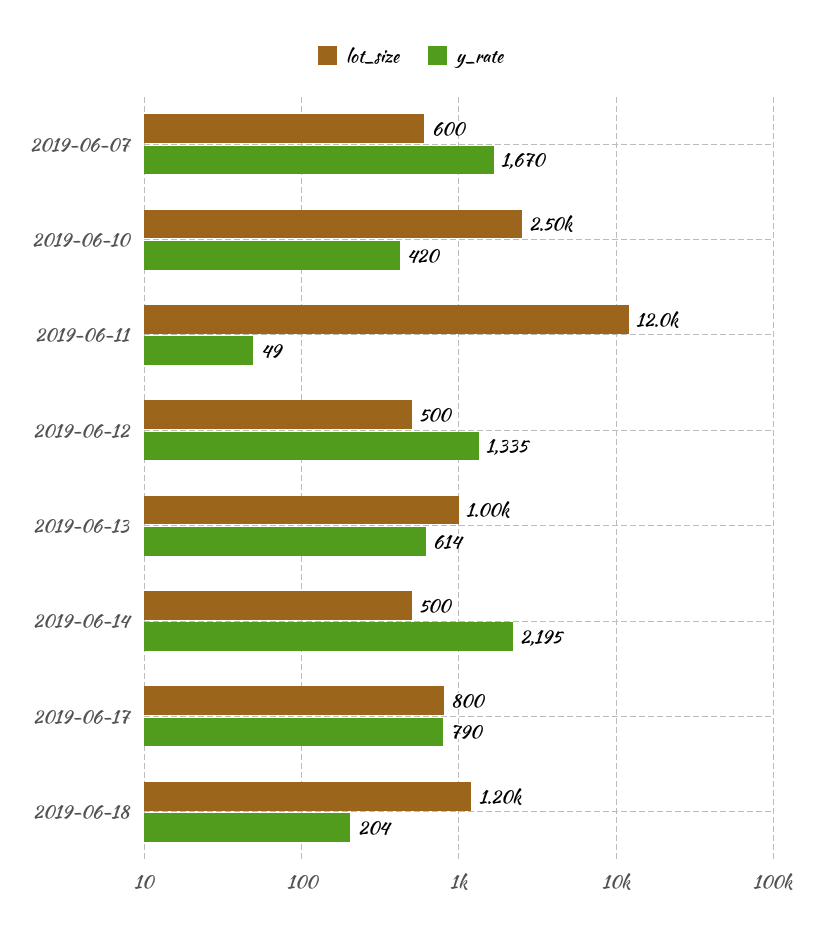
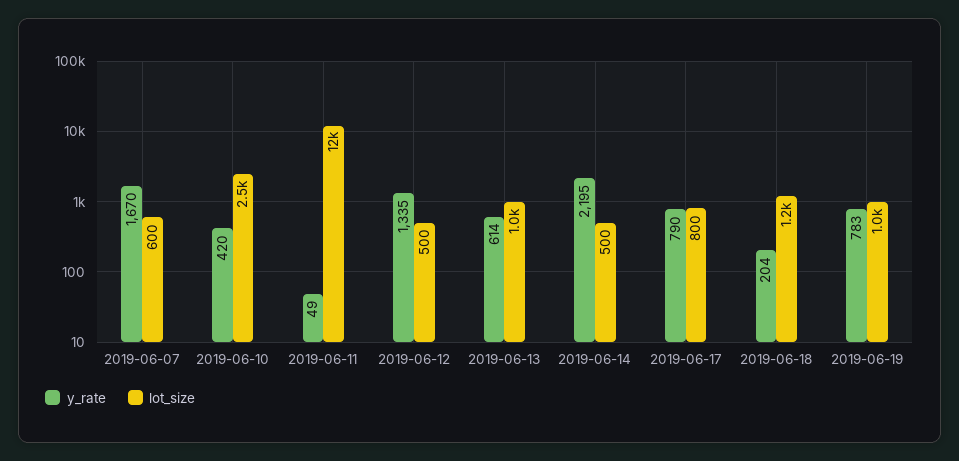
y_rate, 2019-06-19: none -> 783
lot_size, 2019-06-19: none -> 1000

